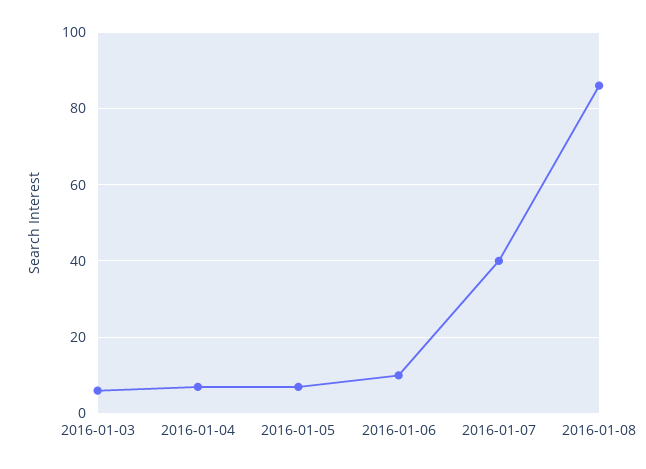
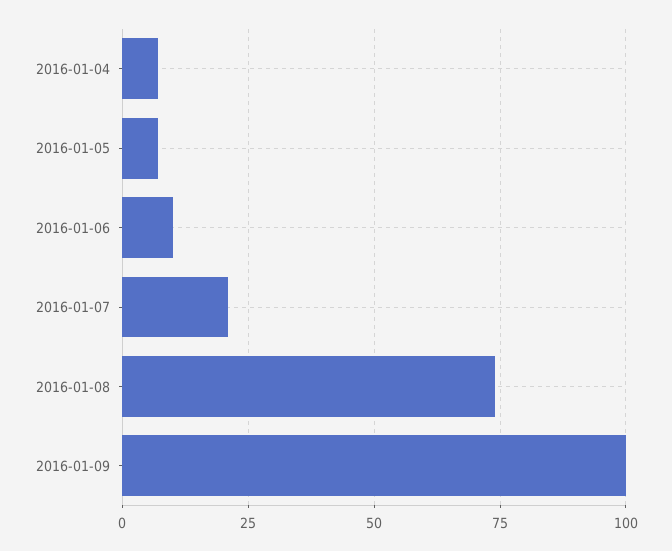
2016-01-03: 5 -> none
2016-01-07: 40 -> 20
2016-01-08: 85 -> 75
2016-01-09: none -> 100

